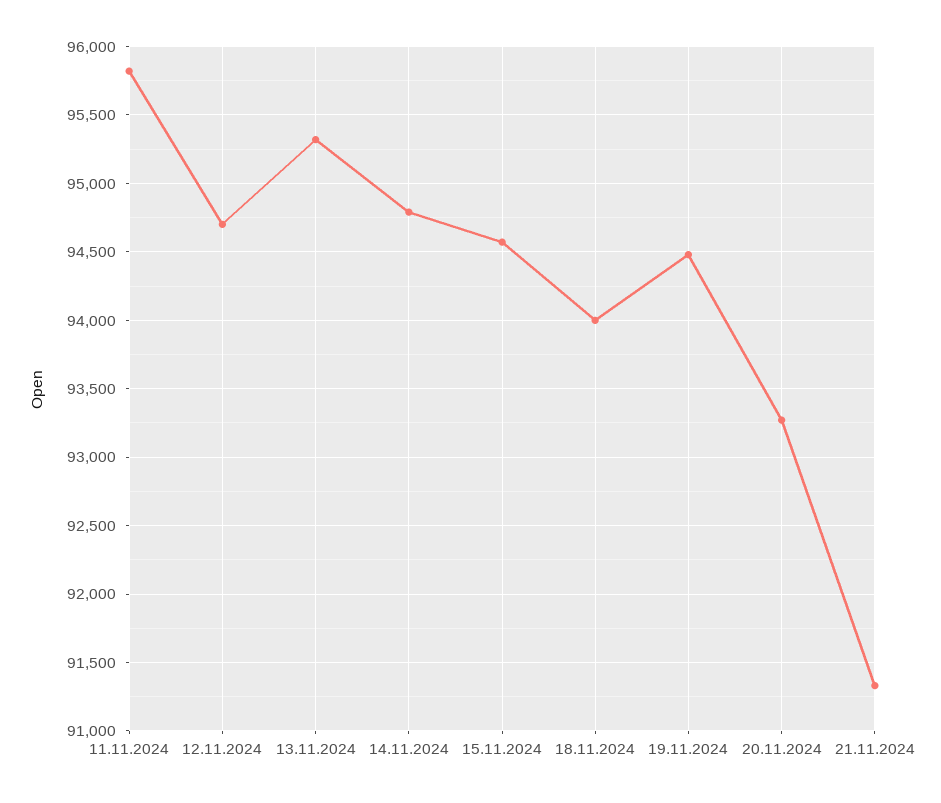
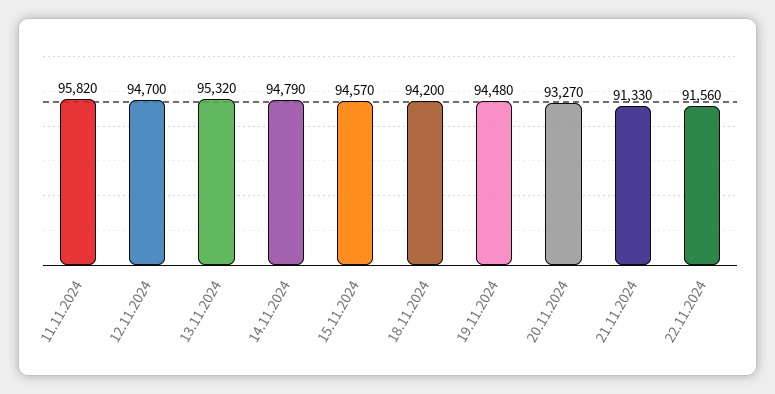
18.11.2024: 94000 -> 94200
22.11.2024: none -> 91560

